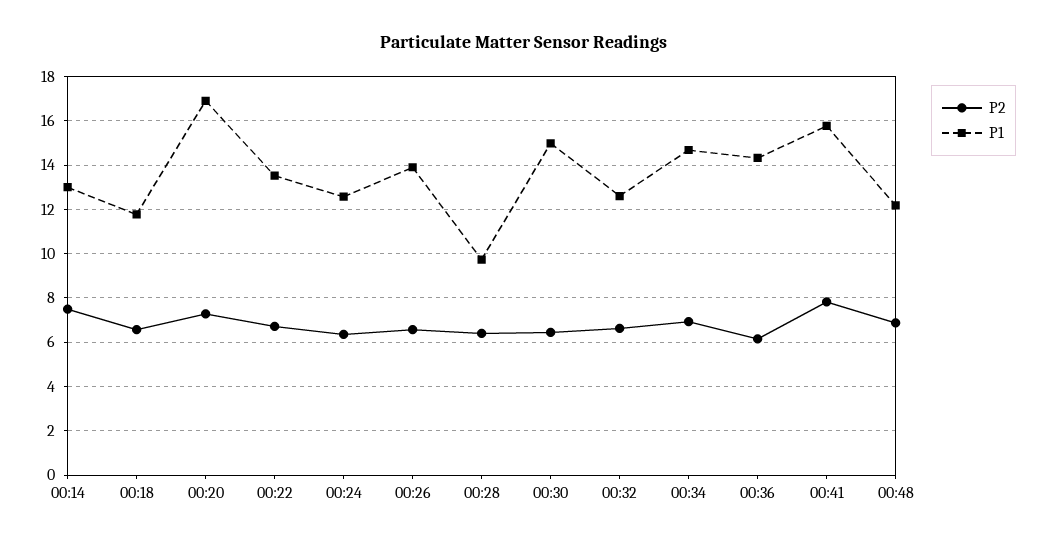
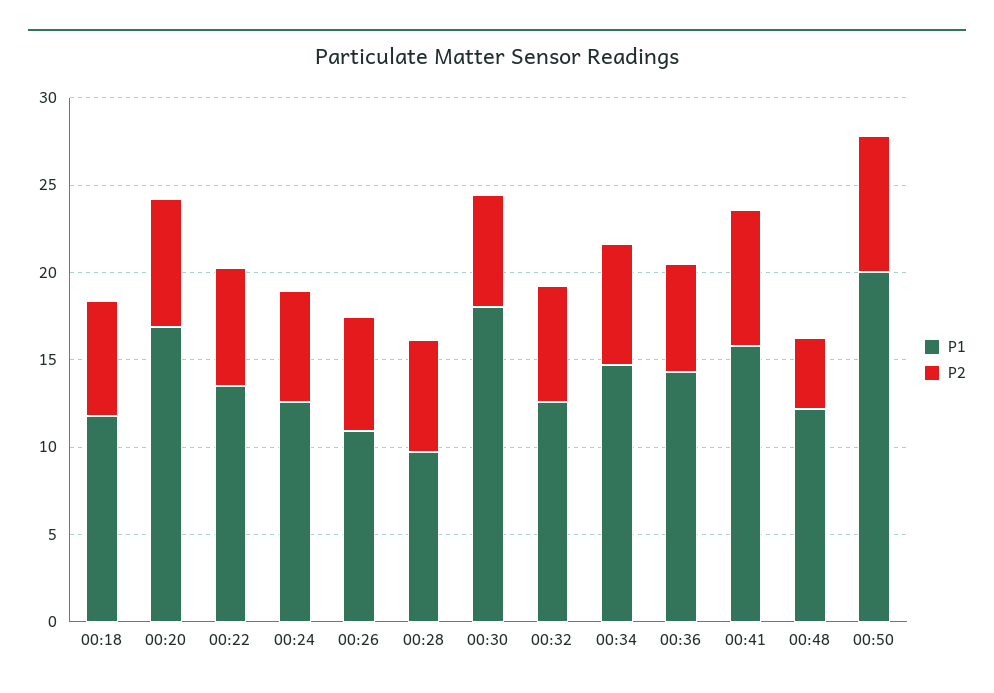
P2, 00:14: 7.5 -> none
P1, 00:14: 13 -> none
P1, 00:26: 14 -> 11
P1, 00:30: 15 -> 18
P2, 00:48: 7 -> 4
P1, 00:50: none -> 20
P2, 00:50: none -> 8

